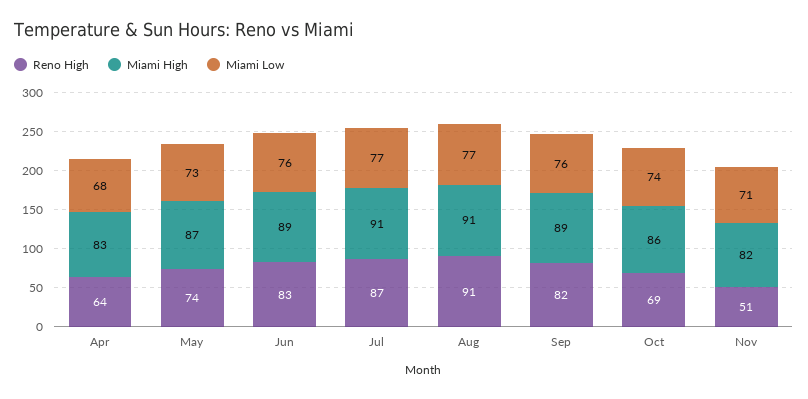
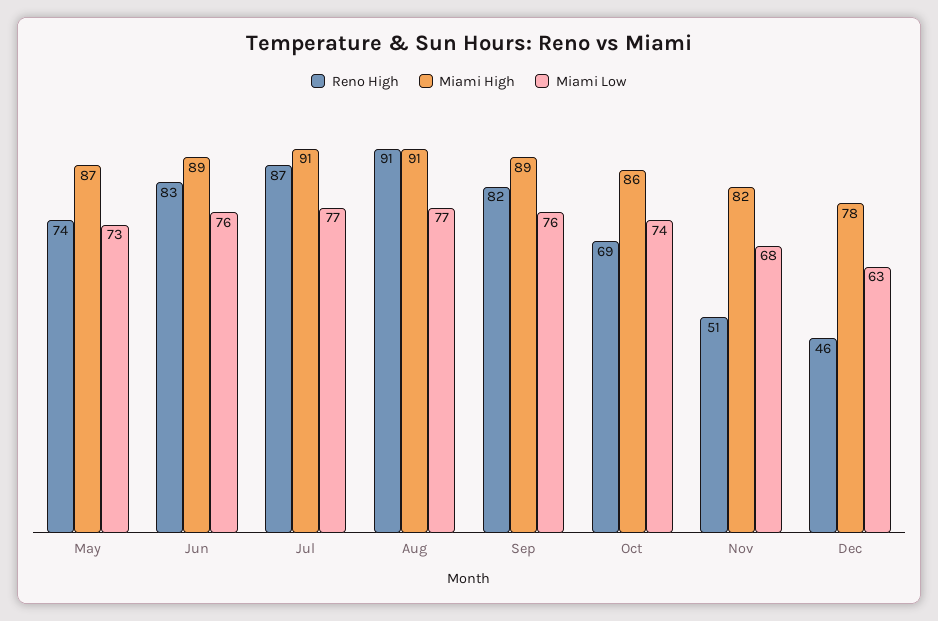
Reno High, Apr: 64 -> none
Miami High, Apr: 83 -> none
Miami Low, Apr: 68 -> none
Miami Low, Nov: 71 -> 68
Reno High, Dec: none -> 46
Miami High, Dec: none -> 78
Miami Low, Dec: none -> 63

